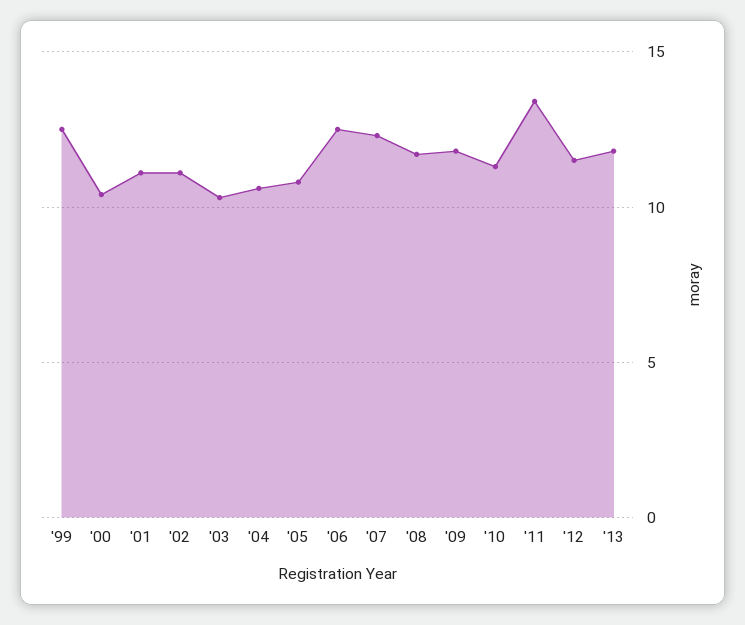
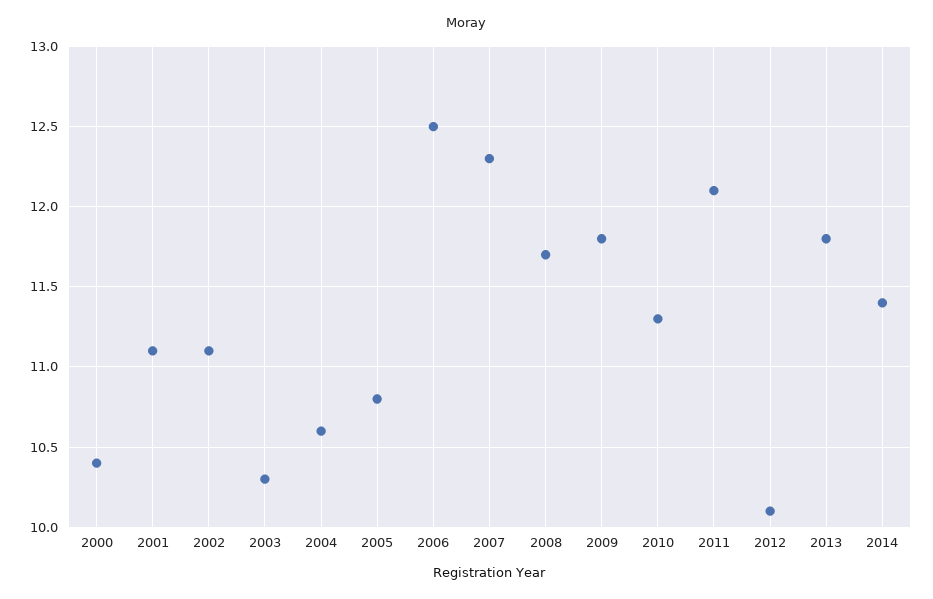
'99: 12.5 -> none
'11: 13.5 -> 12.1
'12: 11.5 -> 10.1
2014: none -> 11.4

